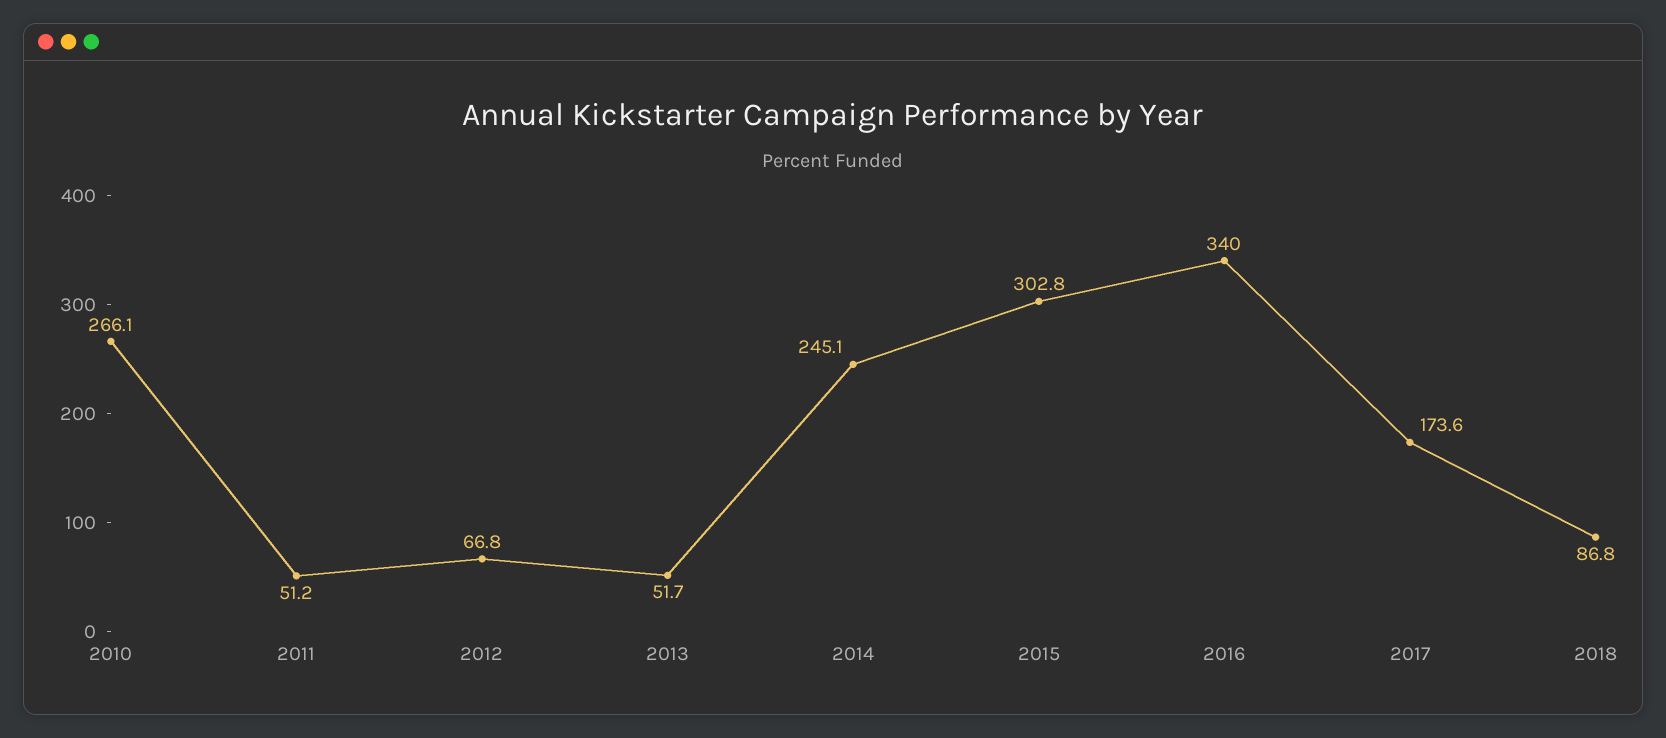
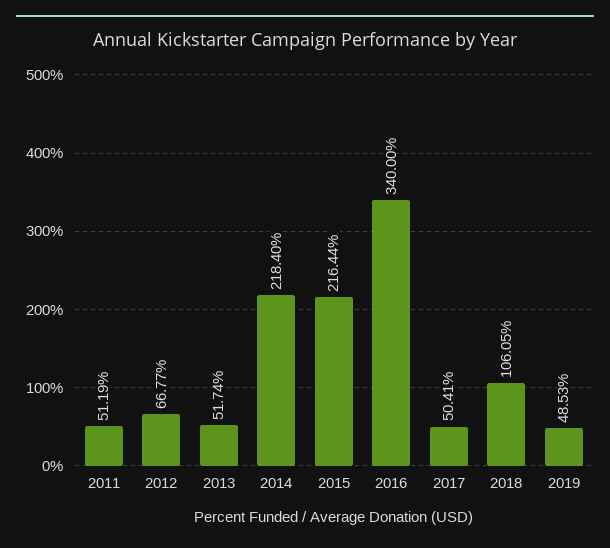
2010: 266.1 -> none
2014: 245.1 -> 218.4
2015: 302.8 -> 216.44
2017: 173.6 -> 50.41
2018: 86.8 -> 106.05
2019: none -> 48.53

